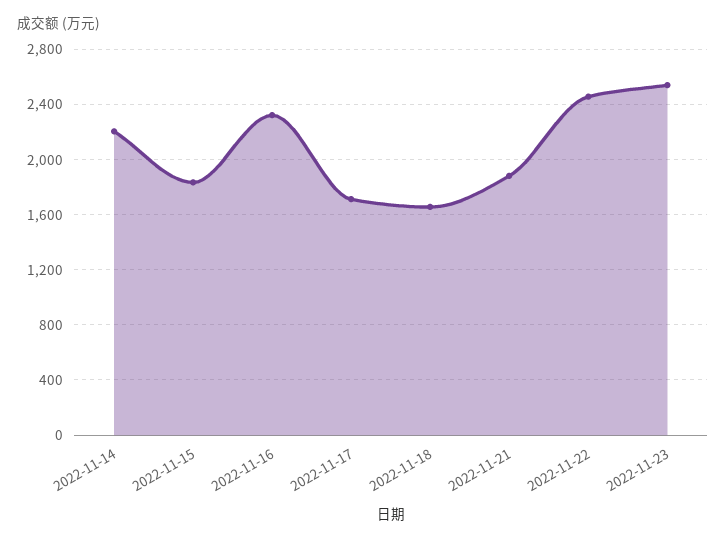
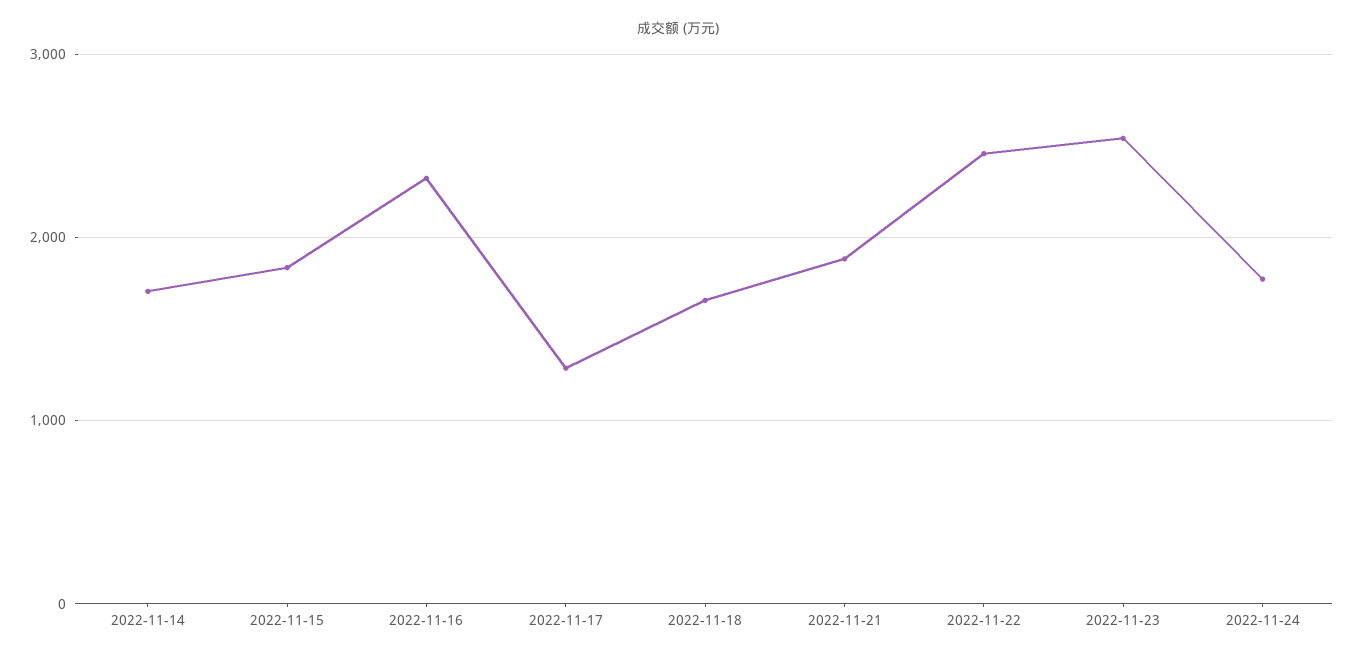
2022-11-14: 2200 -> 1700
2022-11-17: 1700 -> 1300
2022-11-24: none -> 1800

